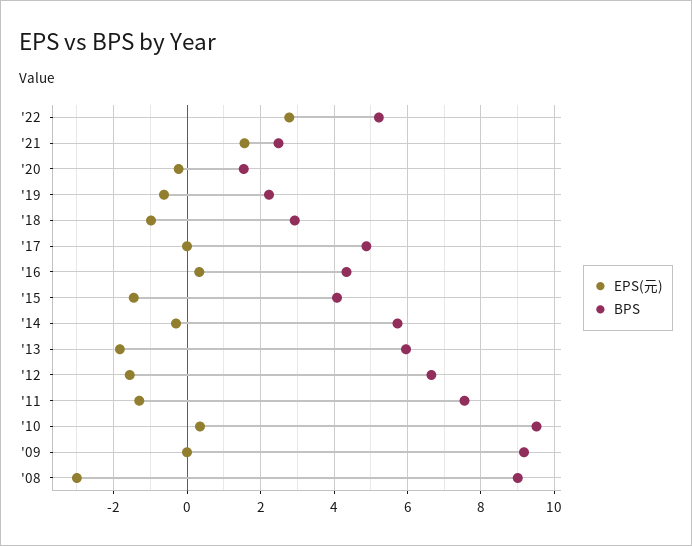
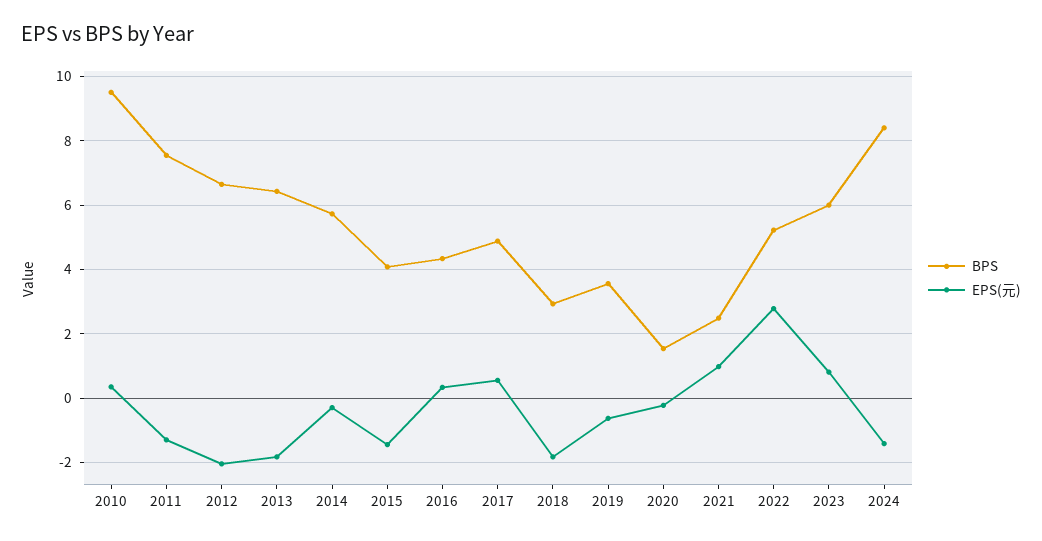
EPS(元), '21: 1.6 -> 1
BPS, '19: 2.2 -> 3.6
EPS(元), '18: -1 -> -1.8
EPS(元), '17: 0 -> 0.6
BPS, '13: 6 -> 6.4
EPS(元), '12: -1.6 -> -2
EPS(元), '09: 0 -> none
BPS, '09: 9.2 -> none
EPS(元), '08: -3 -> none
BPS, '08: 9 -> none
BPS, 2023: none -> 6
EPS(元), 2023: none -> 0.8
BPS, 2024: none -> 8.4
EPS(元), 2024: none -> -1.4

